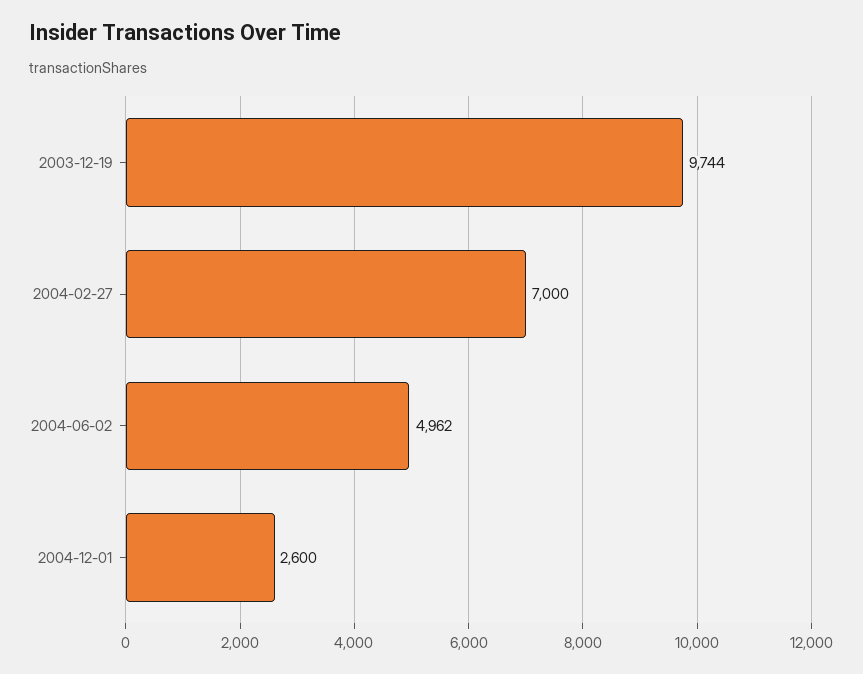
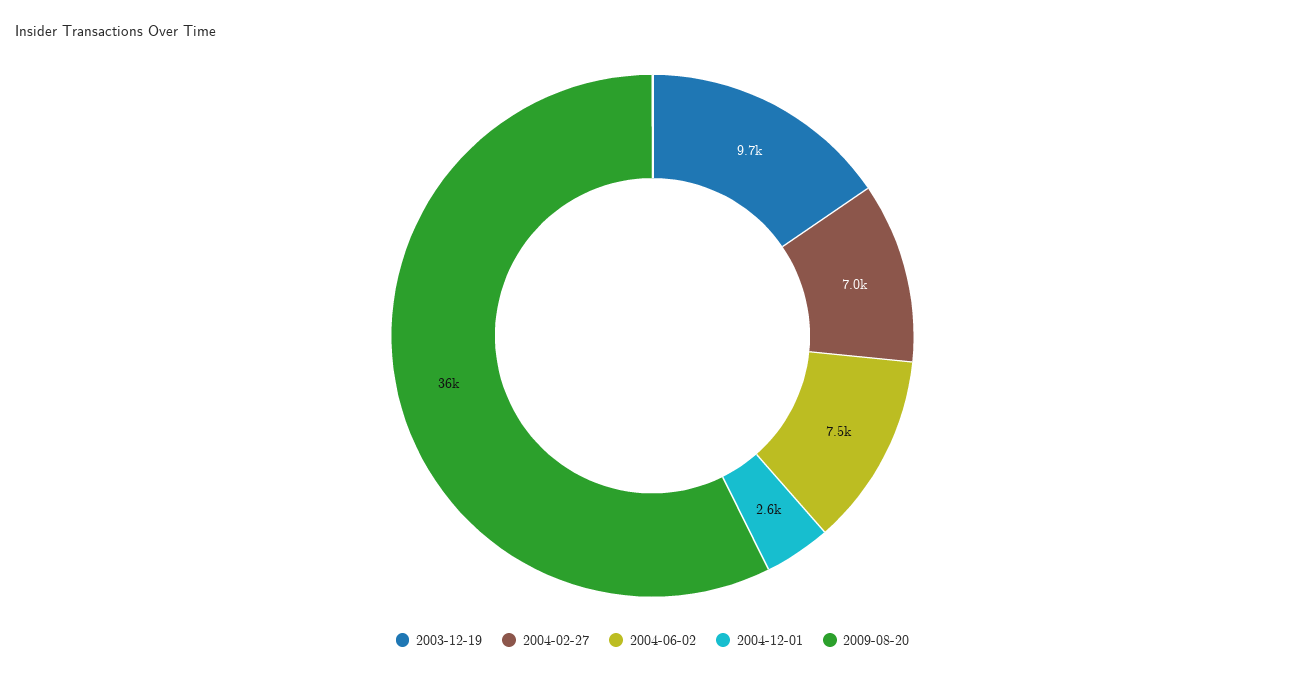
2004-06-02: 4962 -> 7500
2009-08-20: none -> 36000

